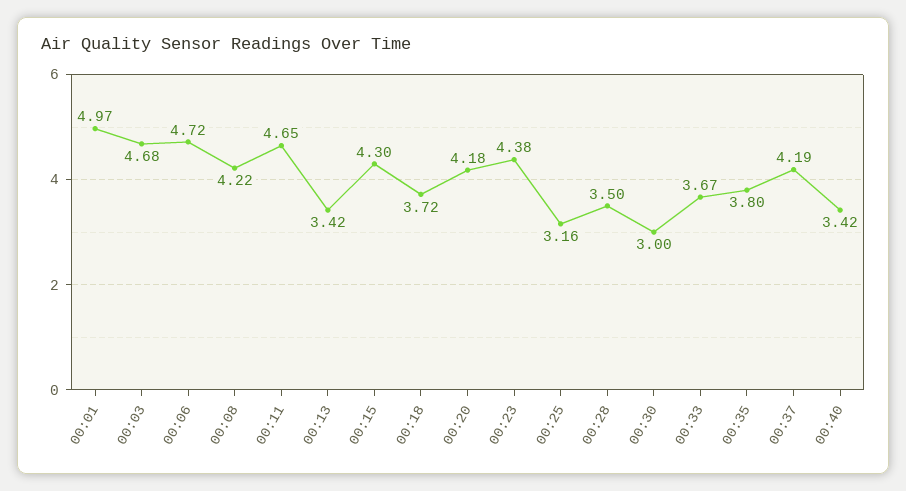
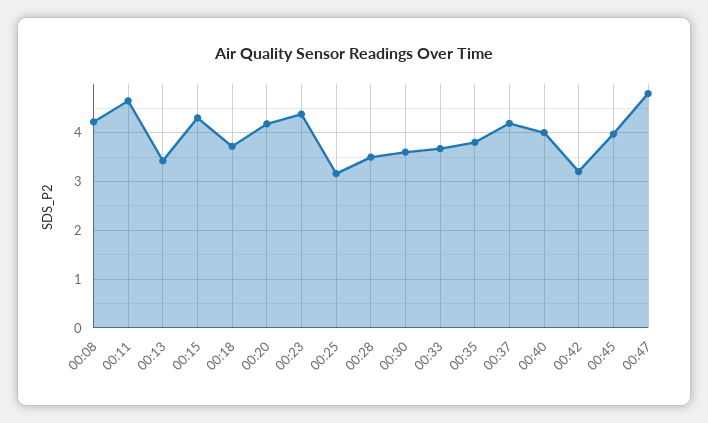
00:01: 4.97 -> none
00:03: 4.68 -> none
00:06: 4.72 -> none
00:30: 3 -> 3.6
00:40: 3.42 -> 4
00:42: none -> 3.2
00:45: none -> 4
00:47: none -> 4.8

